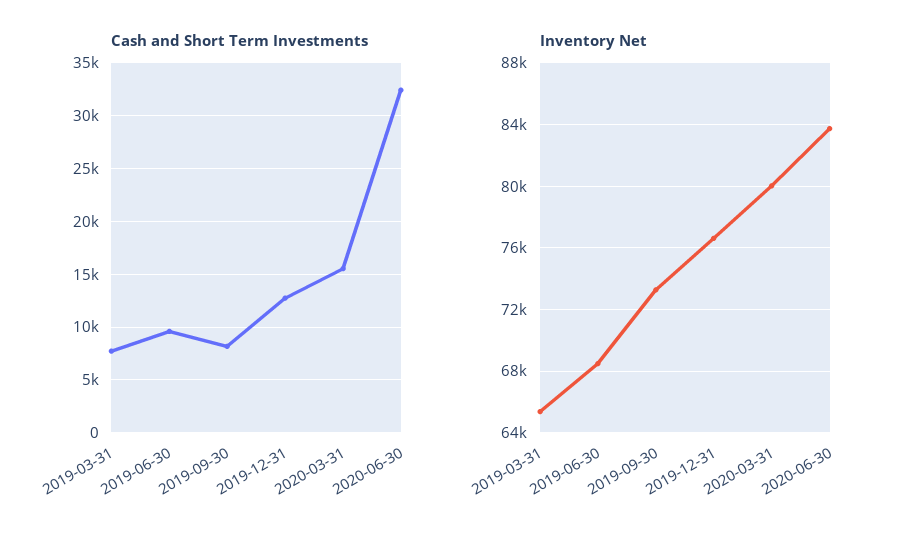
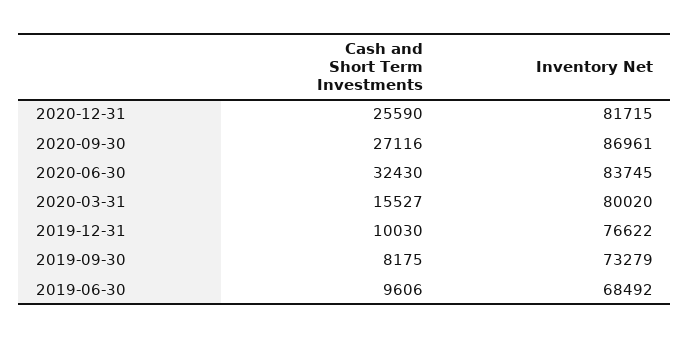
Cash and Short Term Investments, 2019-03-31: 8000 -> none
Cash and Short Term Investments, 2019-12-31: 13000 -> 10030
Inventory Net, 2019-03-31: 65500 -> none
Cash and Short Term Investments, 2020-12-31: none -> 25590
Inventory Net, 2020-12-31: none -> 81715
Cash and Short Term Investments, 2020-09-30: none -> 27116
Inventory Net, 2020-09-30: none -> 86961

